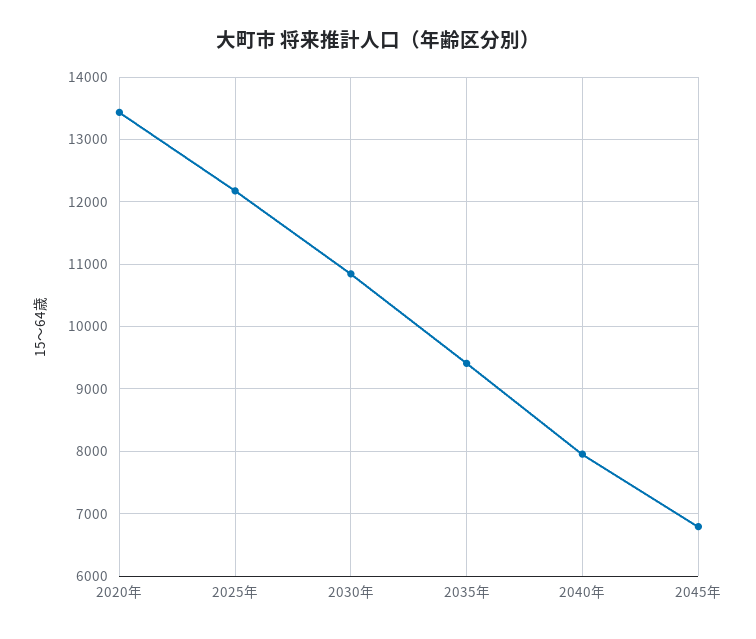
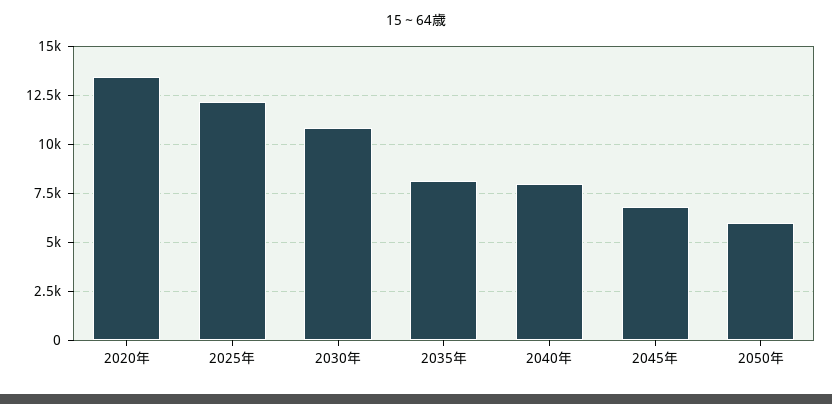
2035年: 9400 -> 8000
2050年: none -> 6000

